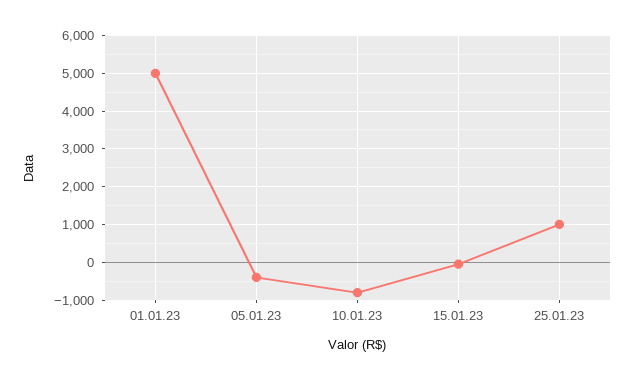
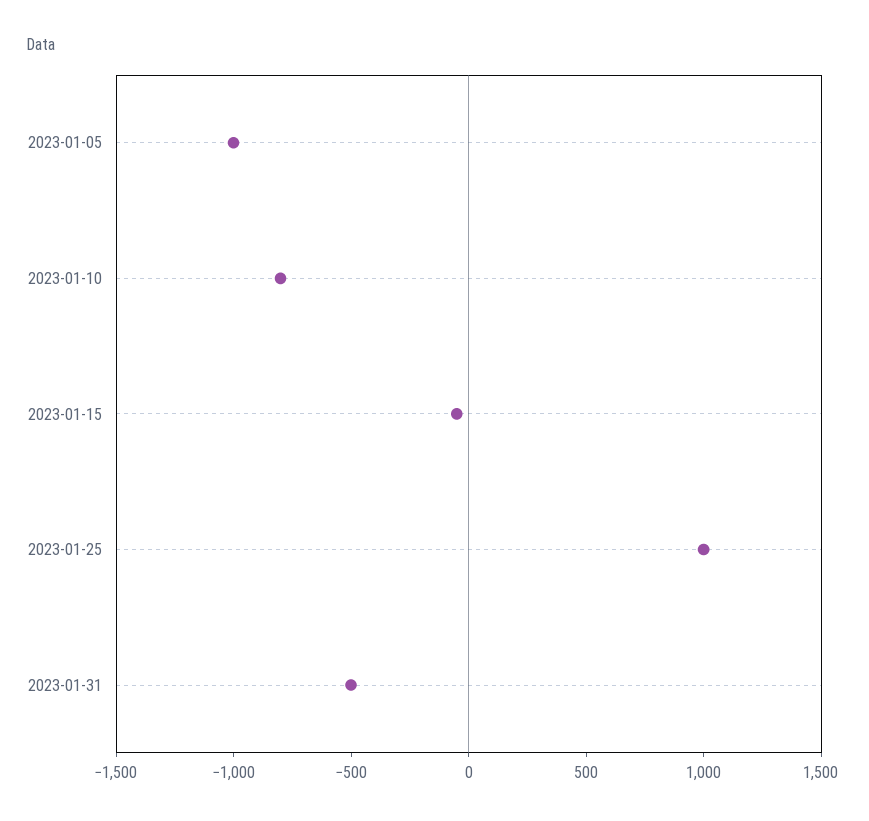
01.01.23: 5000 -> none
05.01.23: -400 -> -1000
2023-01-31: none -> -500

